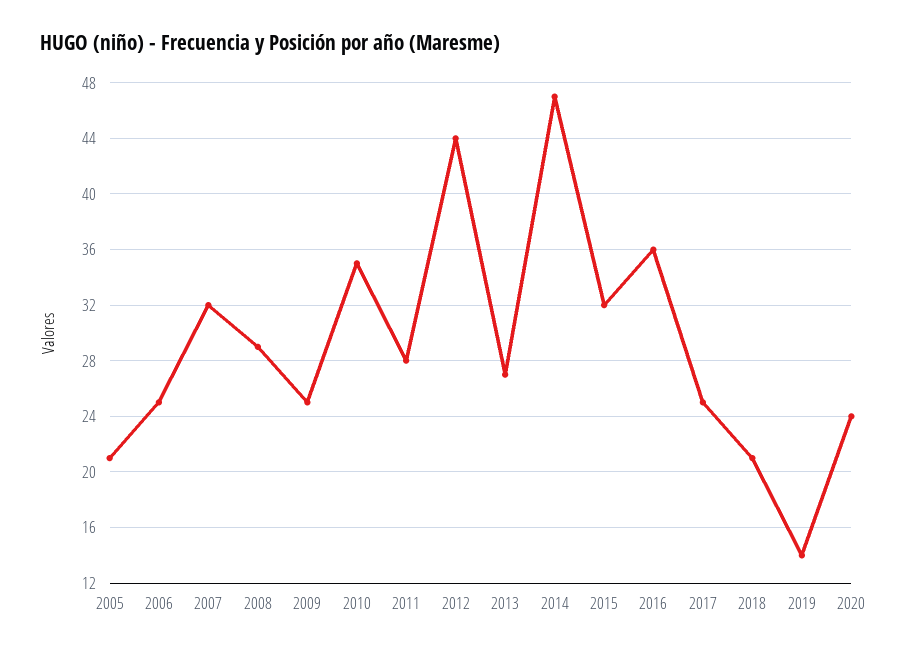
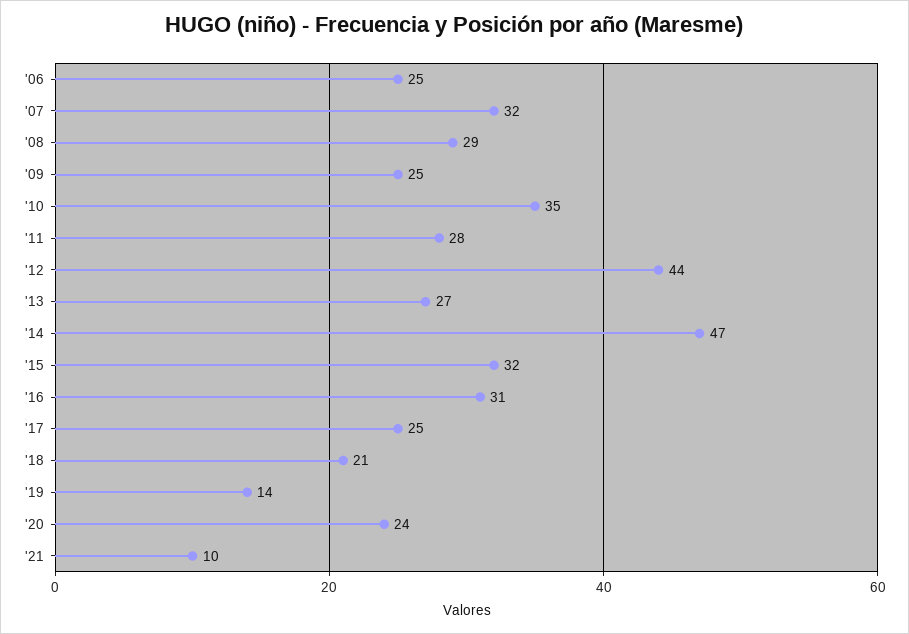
2005: 21 -> none
2016: 36 -> 31
'21: none -> 10

